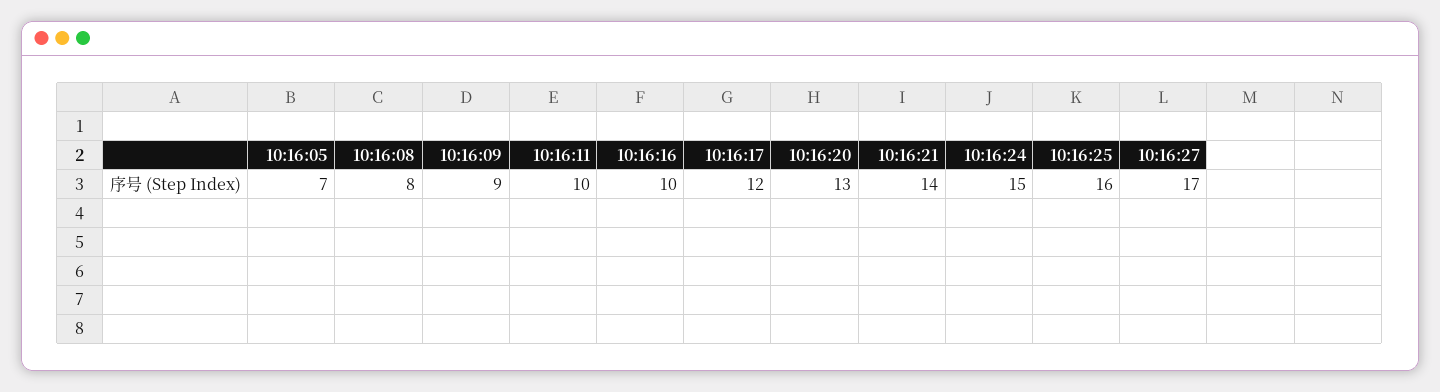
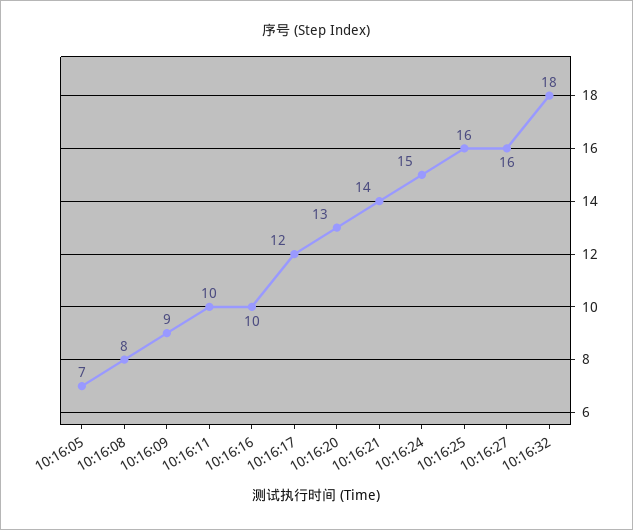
10:16:27: 17 -> 16
10:16:32: none -> 18

